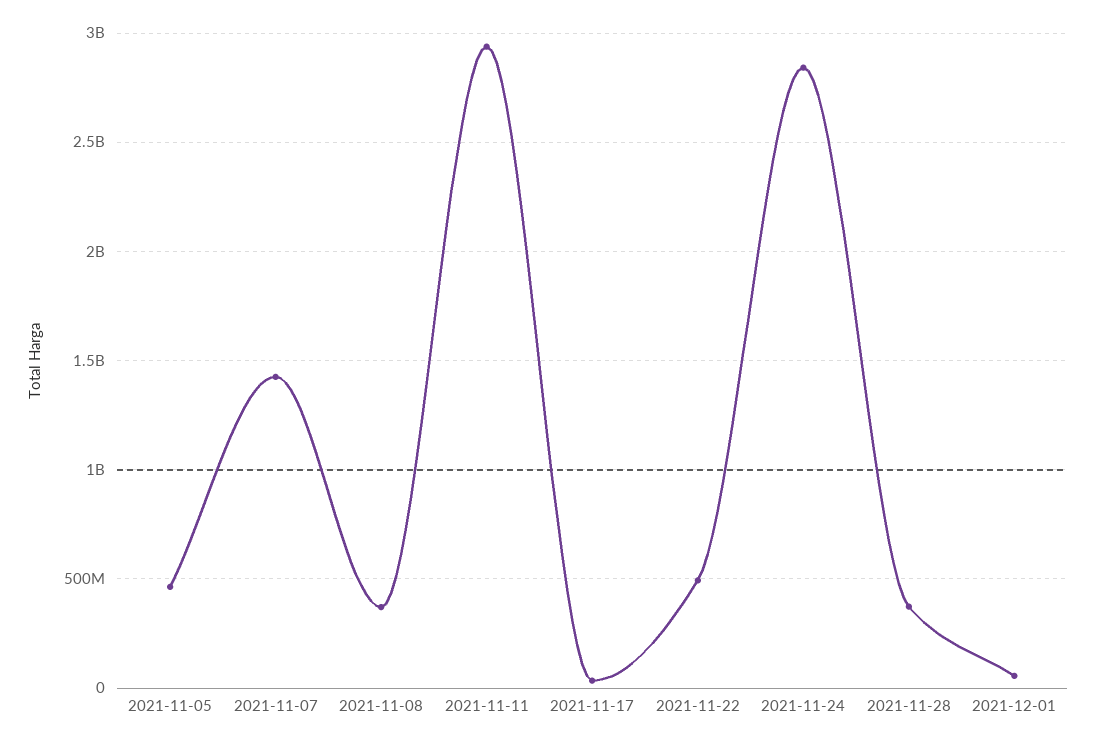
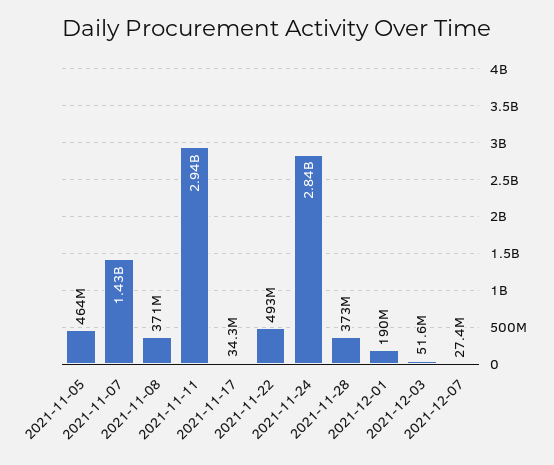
2021-12-01: 50000000 -> 190000000
2021-12-03: none -> 51600000
2021-12-07: none -> 27400000

